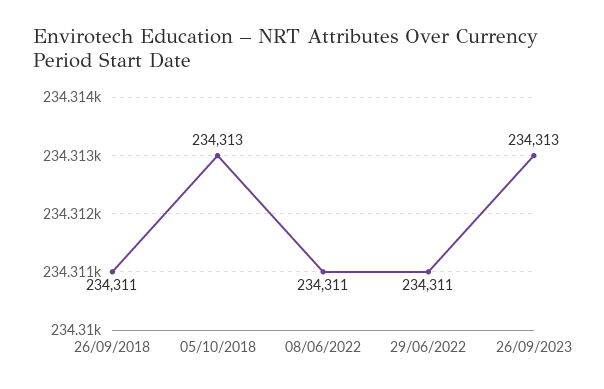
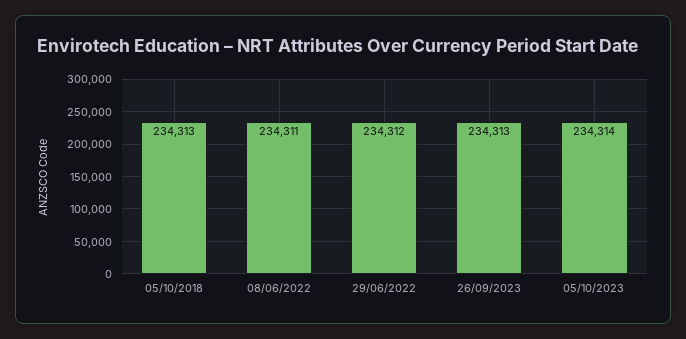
26/09/2018: 234311 -> none
29/06/2022: 234311 -> 234312
05/10/2023: none -> 234314

